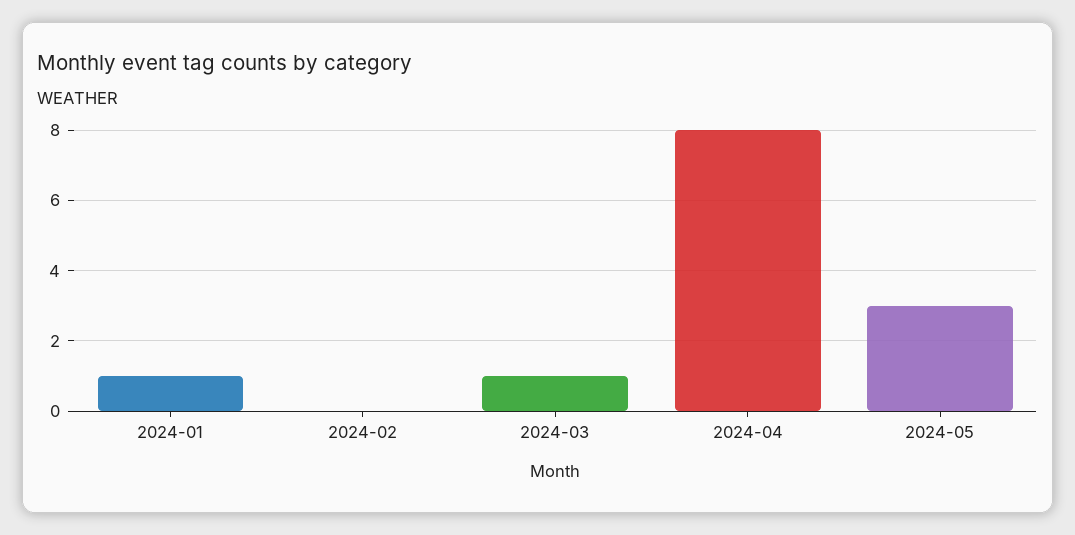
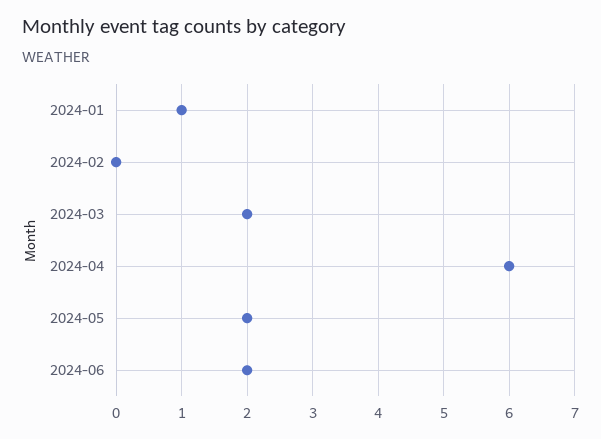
2024-03: 1 -> 2
2024-04: 8 -> 6
2024-05: 3 -> 2
2024-06: none -> 2

